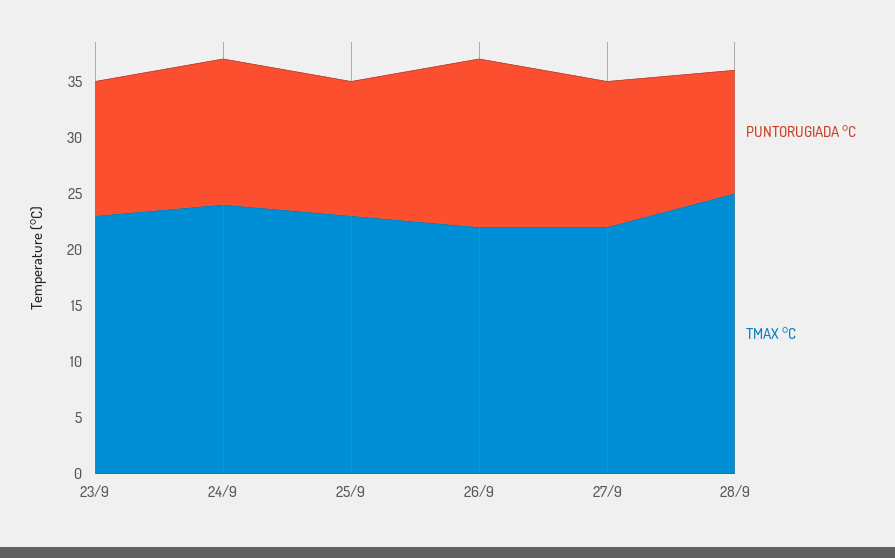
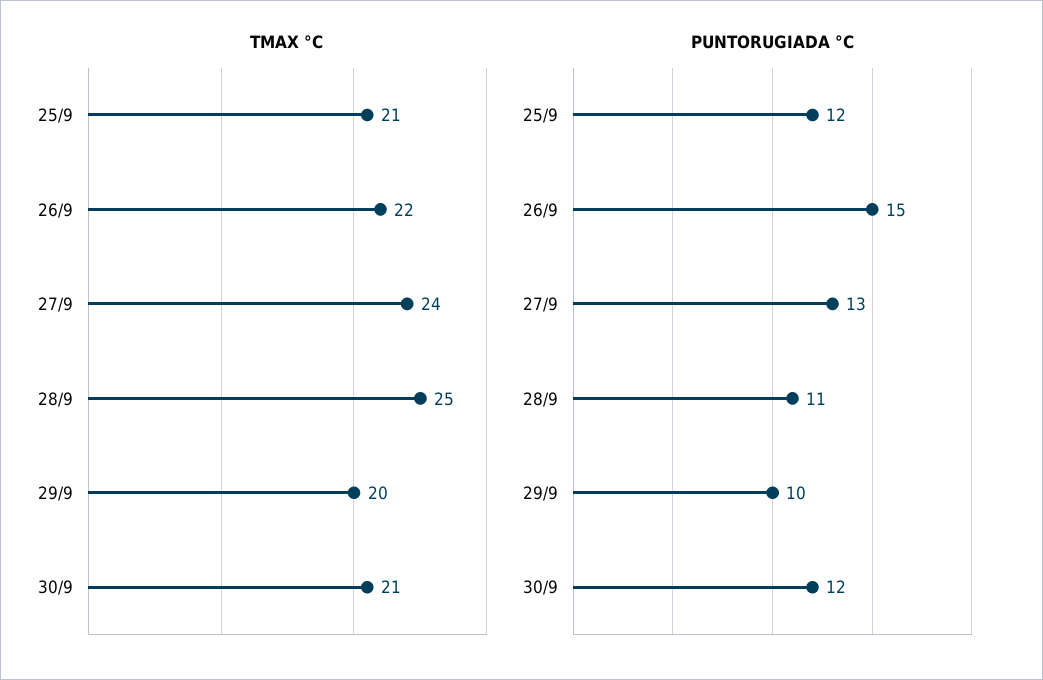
PUNTORUGIADA °C, 23/9: 12 -> none
TMAX °C, 23/9: 23 -> none
PUNTORUGIADA °C, 24/9: 13 -> none
TMAX °C, 24/9: 24 -> none
TMAX °C, 25/9: 23 -> 21
TMAX °C, 27/9: 22 -> 24
TMAX °C, 29/9: none -> 20
TMAX °C, 30/9: none -> 21
PUNTORUGIADA °C, 29/9: none -> 10
PUNTORUGIADA °C, 30/9: none -> 12

